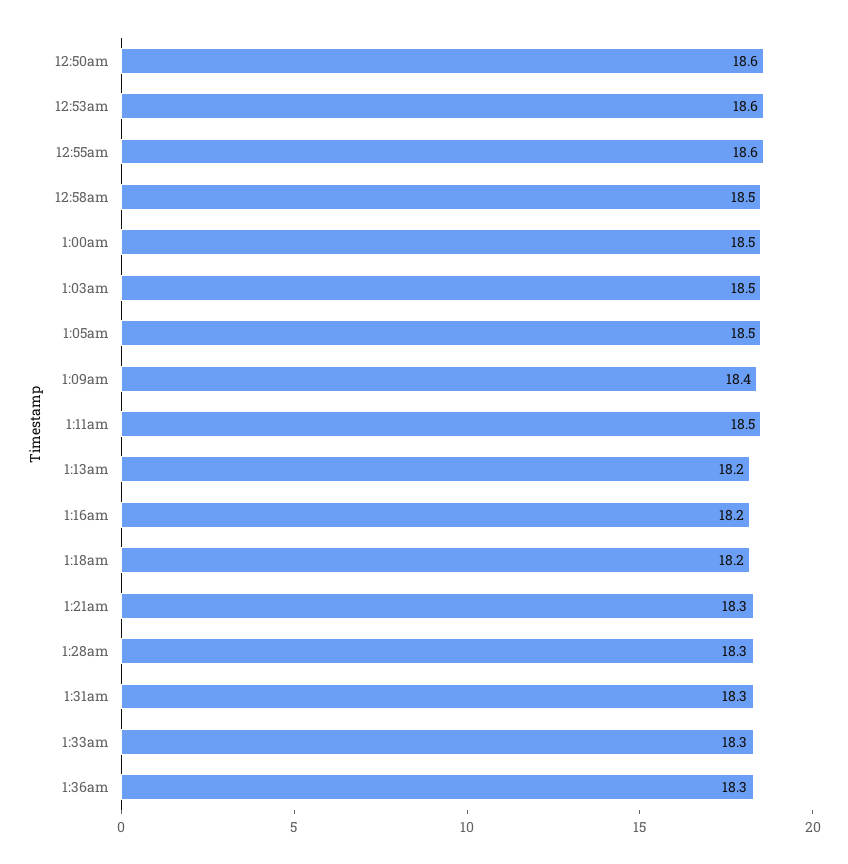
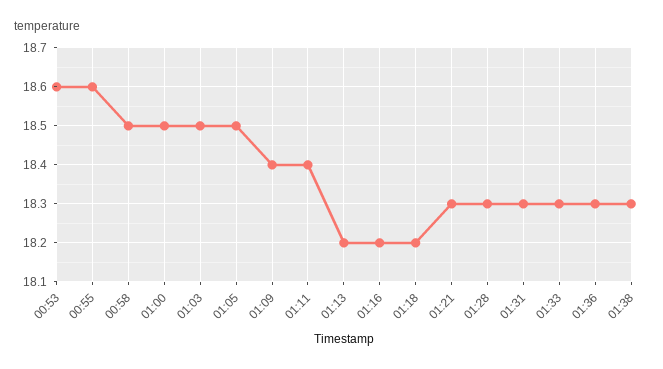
12:50am: 18.6 -> none
1:11am: 18.5 -> 18.4
01:38: none -> 18.3

